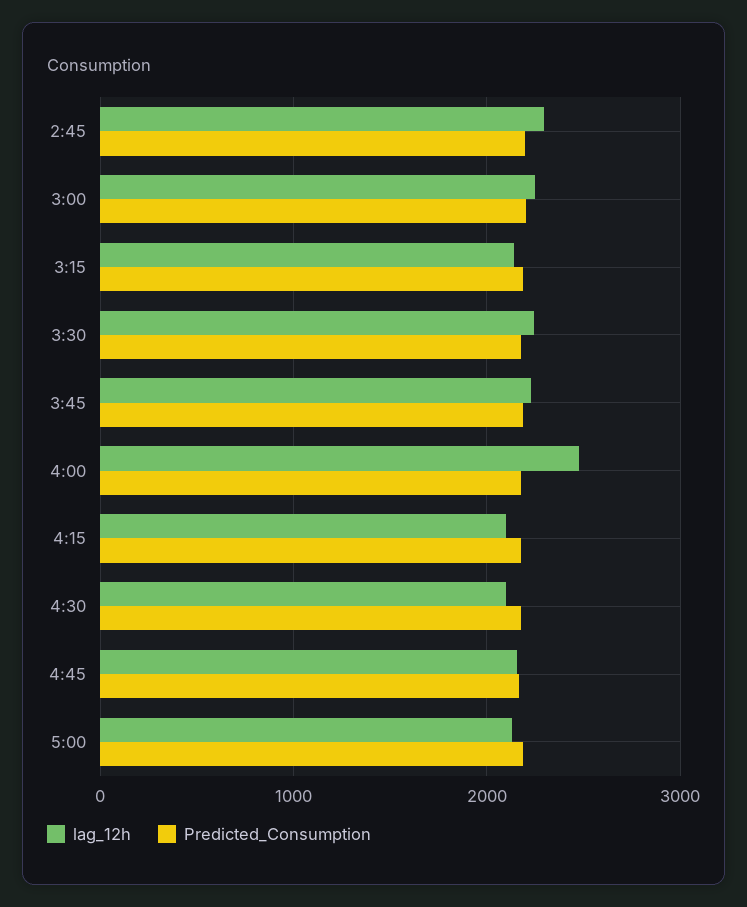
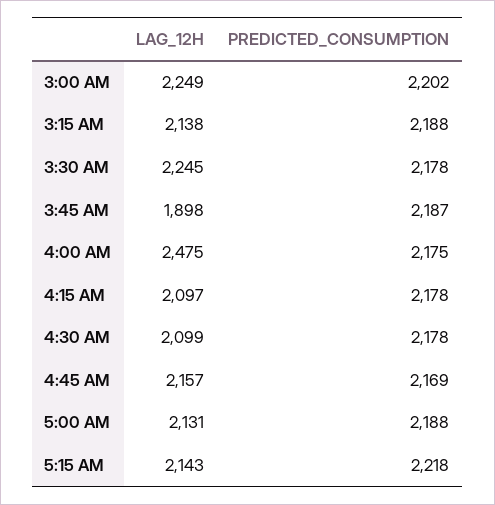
lag_12h, 2:45: 2300 -> none
Predicted_Consumption, 2:45: 2200 -> none
lag_12h, 3:45: 2200 -> 1898
lag_12h, 5:15 AM: none -> 2143
Predicted_Consumption, 5:15 AM: none -> 2218

